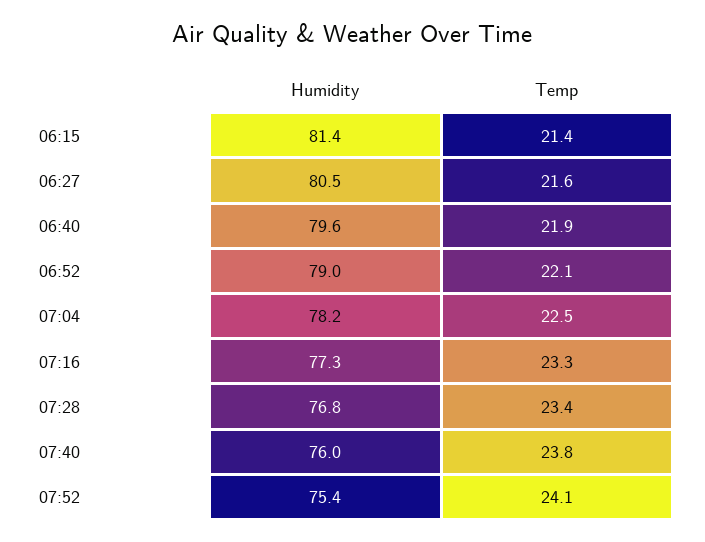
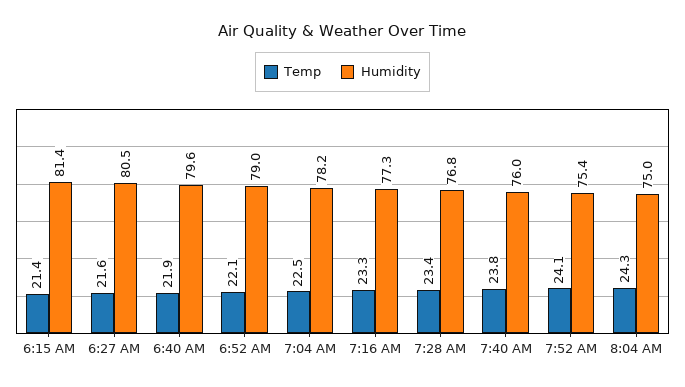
Temp, 8:04 AM: none -> 24.3
Humidity, 8:04 AM: none -> 75

